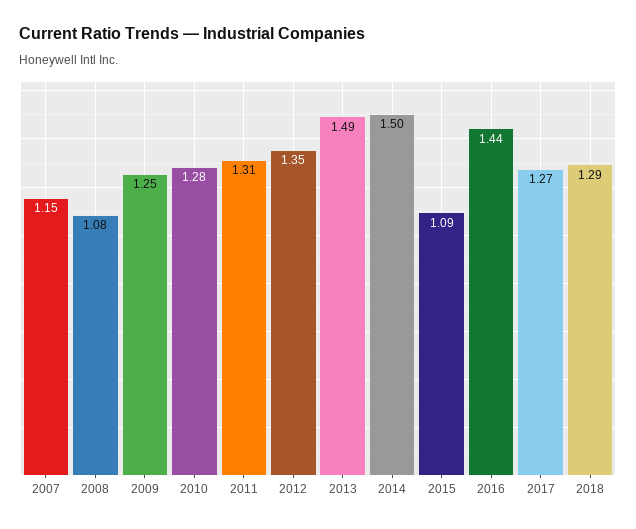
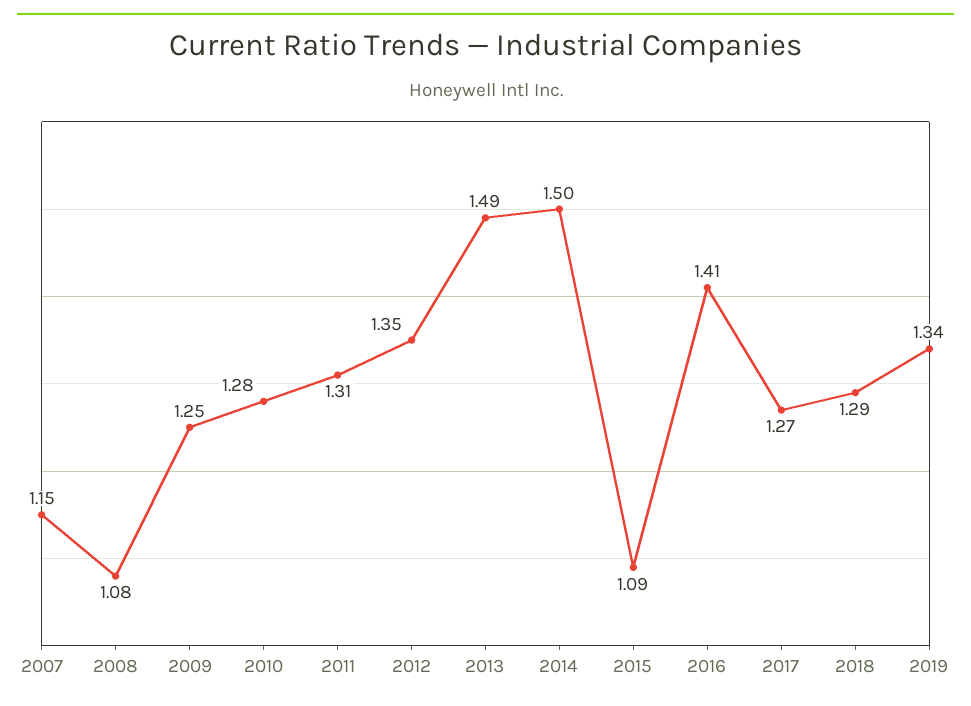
2016: 1.44 -> 1.41
2019: none -> 1.34

